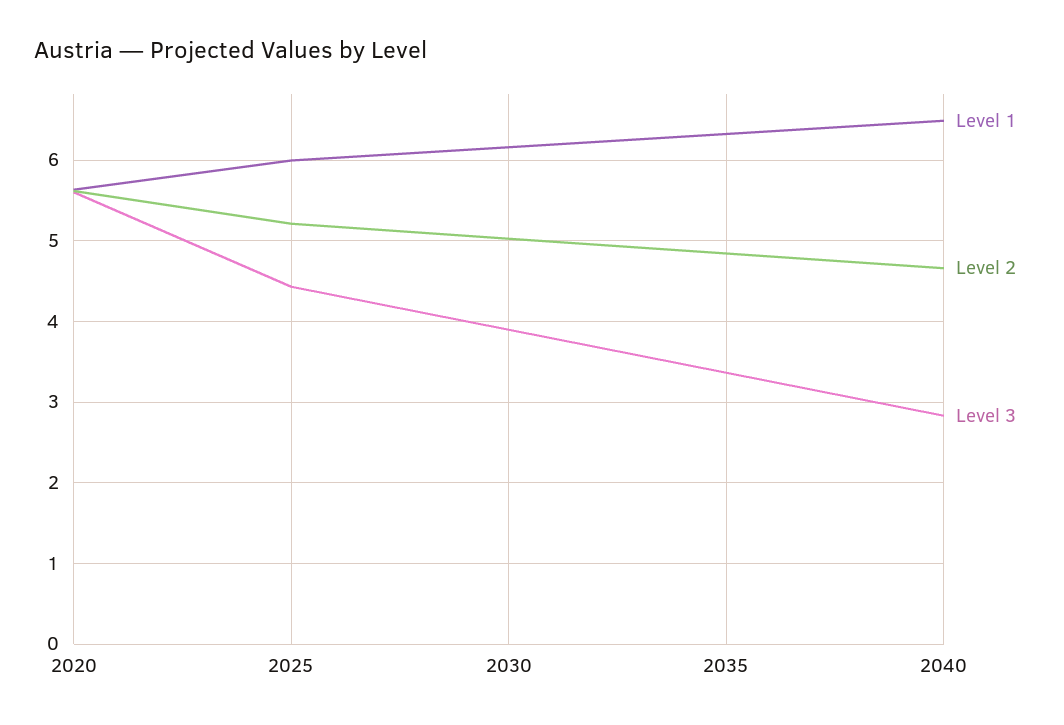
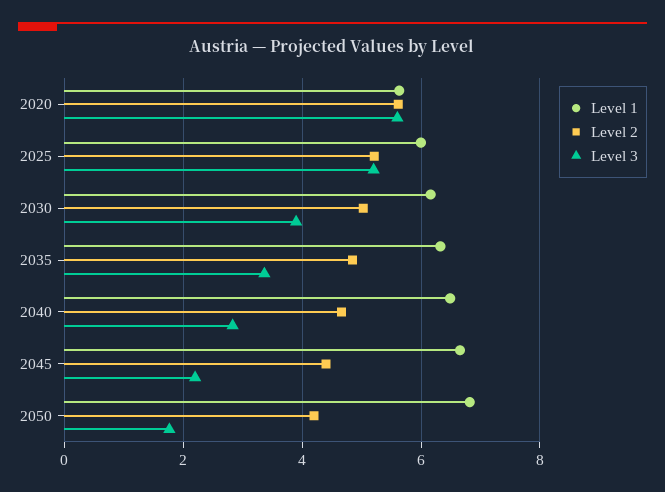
Level 3, 2025: 4.4 -> 5.2
Level 1, 2045: none -> 6.6
Level 2, 2045: none -> 4.4
Level 3, 2045: none -> 2.2
Level 1, 2050: none -> 6.8
Level 2, 2050: none -> 4.2
Level 3, 2050: none -> 1.8

